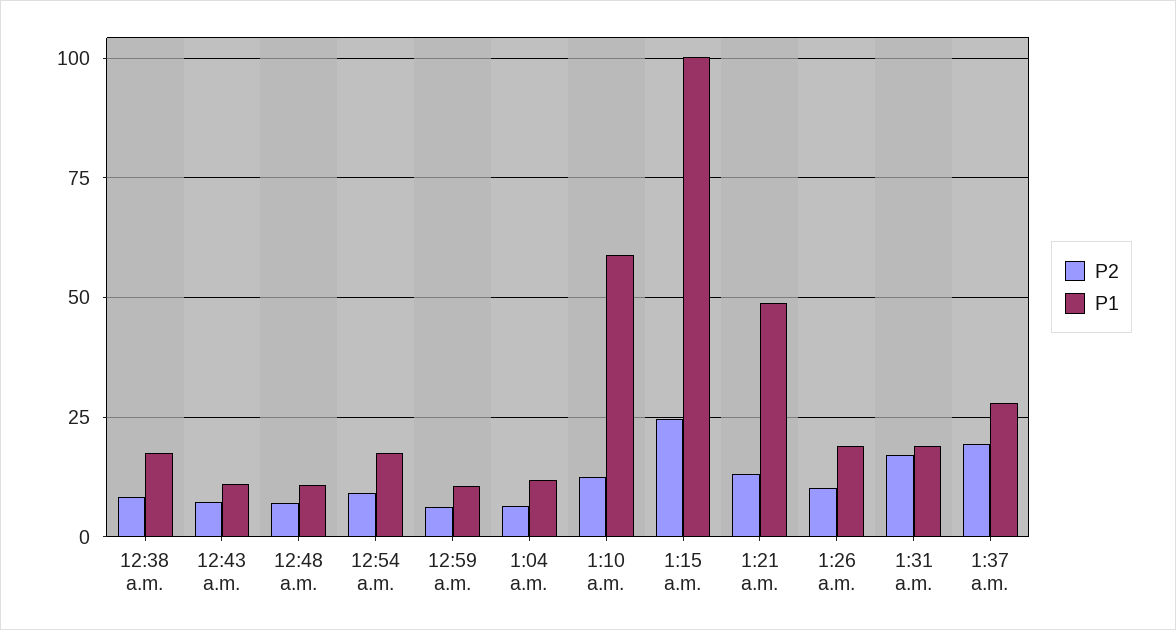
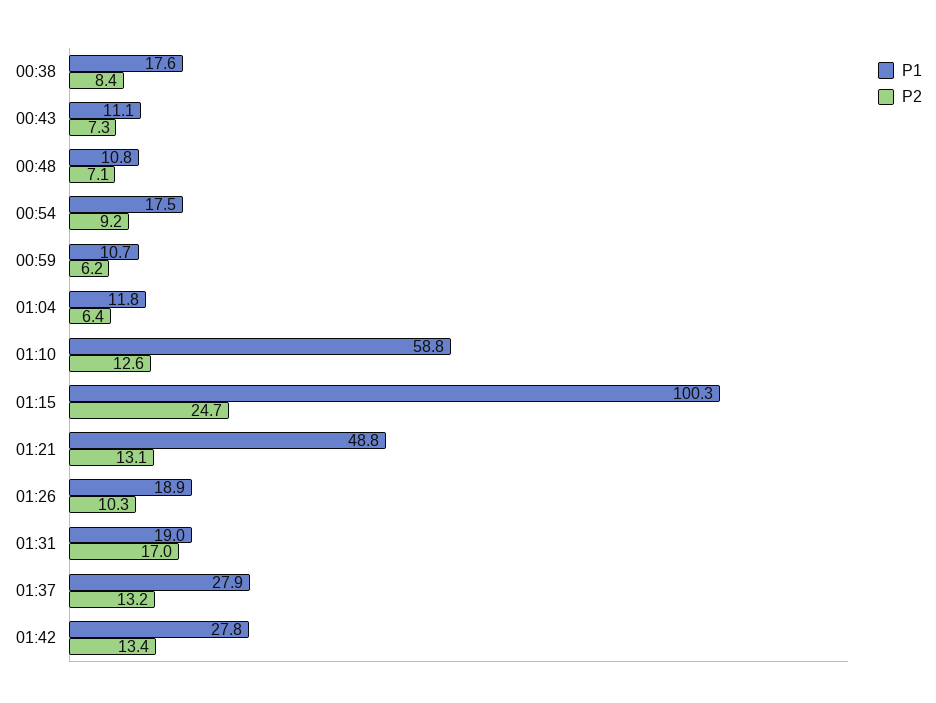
P2, 1:37 a.m.: 20 -> 13.2
P1, 01:42: none -> 27.8
P2, 01:42: none -> 13.4

